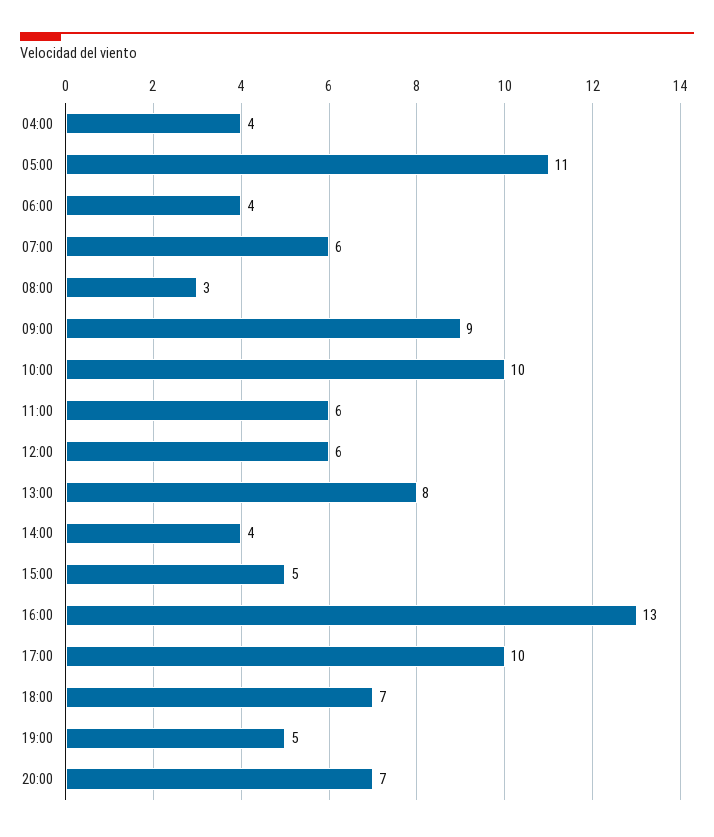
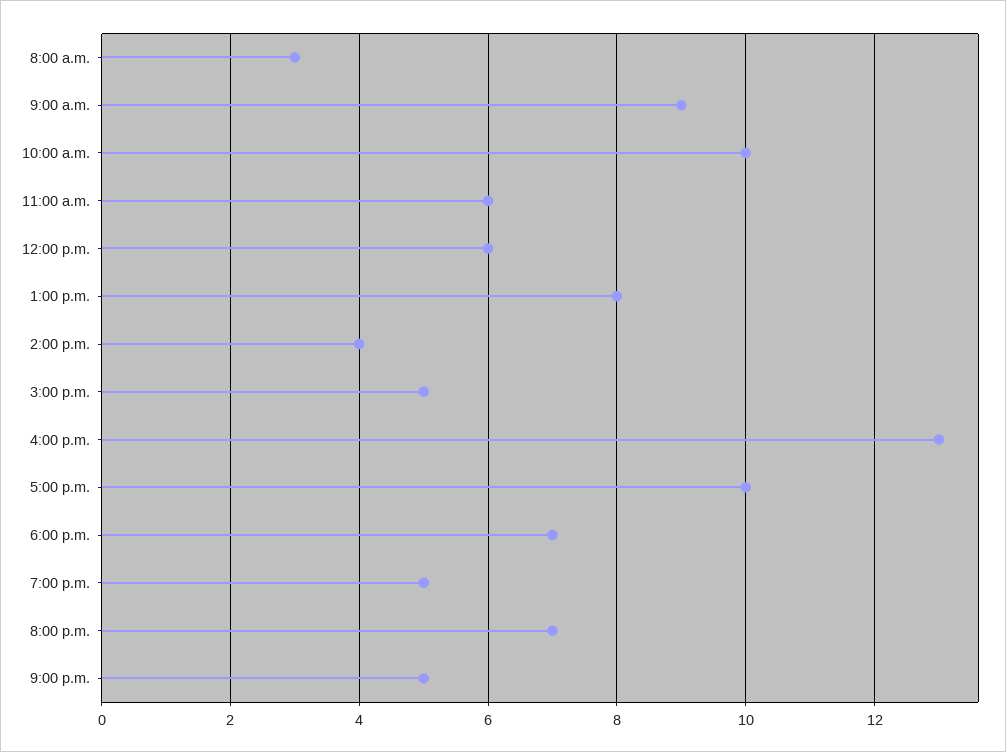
04:00: 4 -> none
05:00: 11 -> none
06:00: 4 -> none
07:00: 6 -> none
9:00 p.m.: none -> 5

